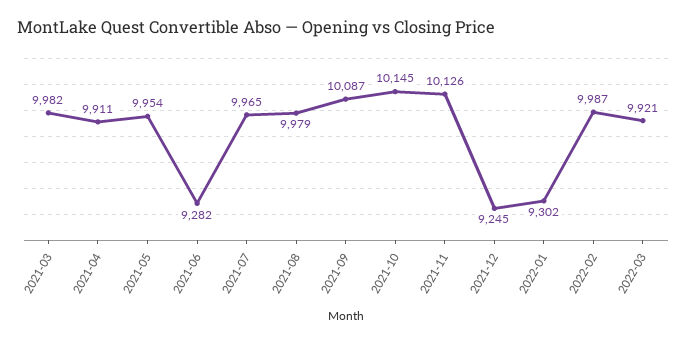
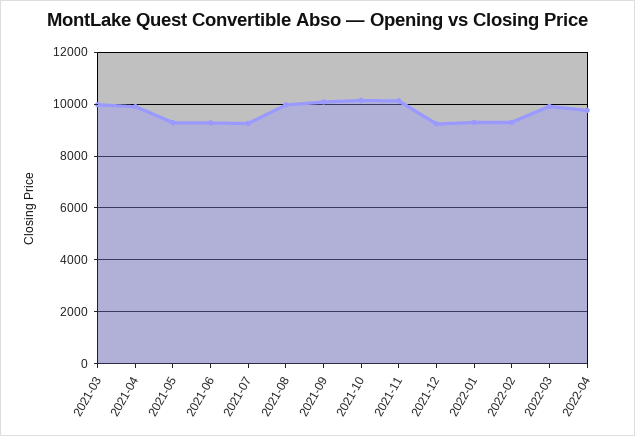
2021-05: 9954 -> 9250
2021-07: 9965 -> 9250
2022-02: 9987 -> 9250
2022-04: none -> 9750

